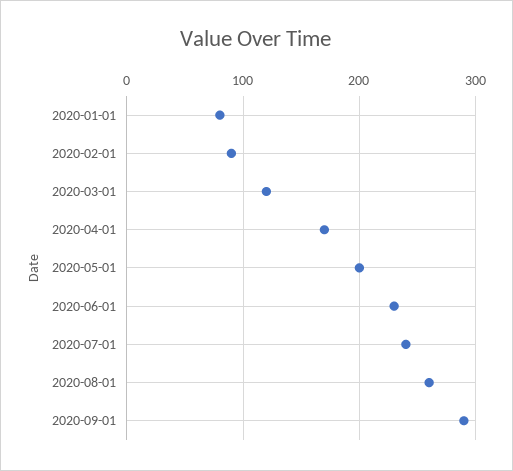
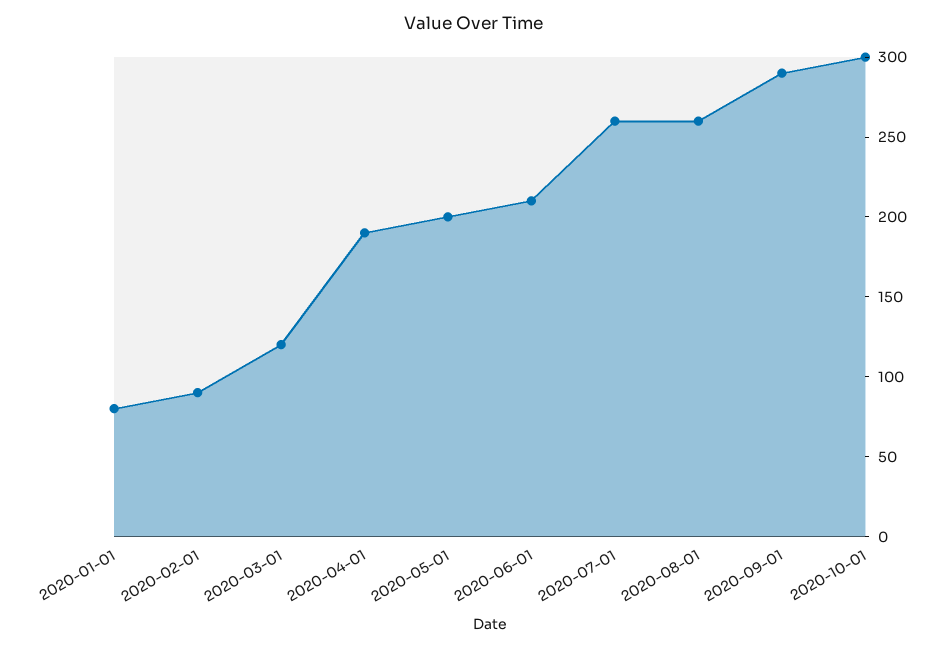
2020-04-01: 170 -> 190
2020-06-01: 230 -> 210
2020-07-01: 240 -> 260
2020-10-01: none -> 300

